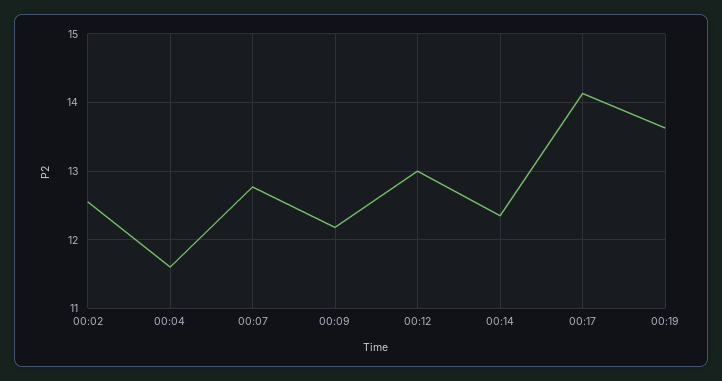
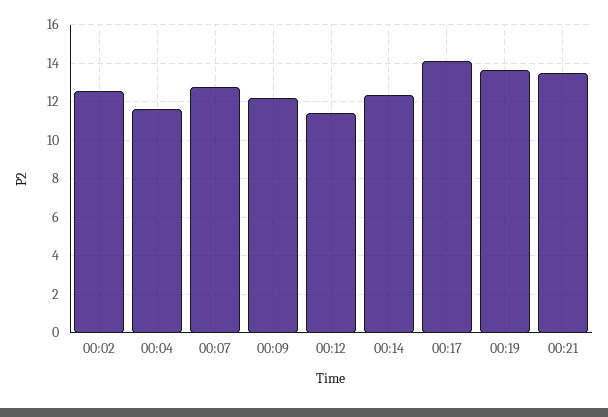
00:12: 13 -> 11.5
00:21: none -> 13.5

